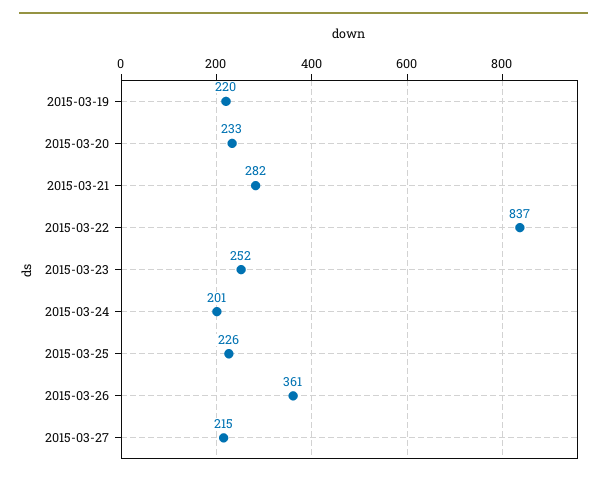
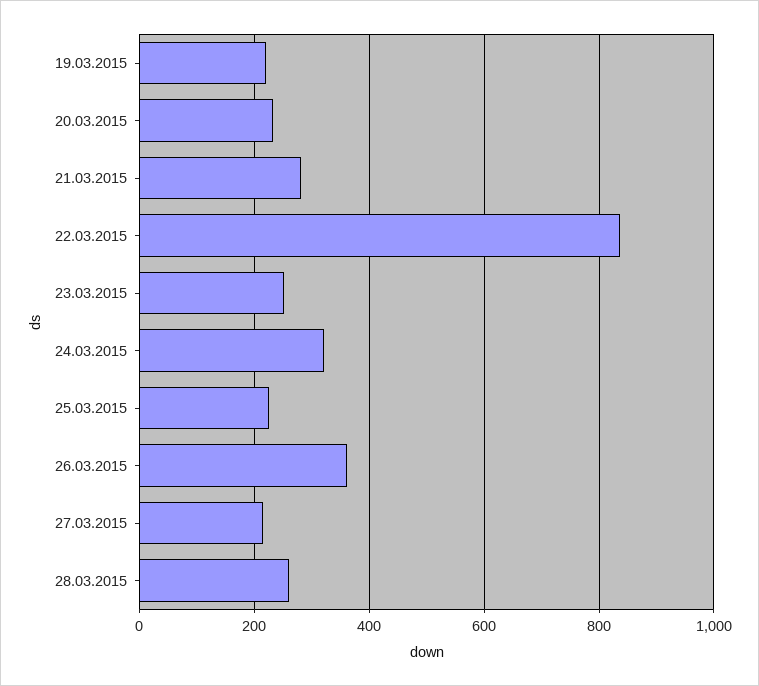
2015-03-24: 201 -> 320
28.03.2015: none -> 260

